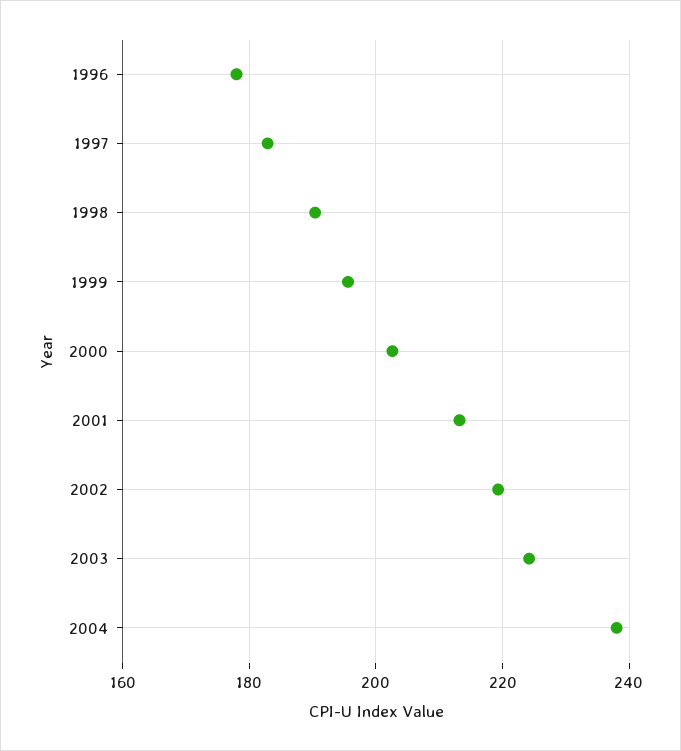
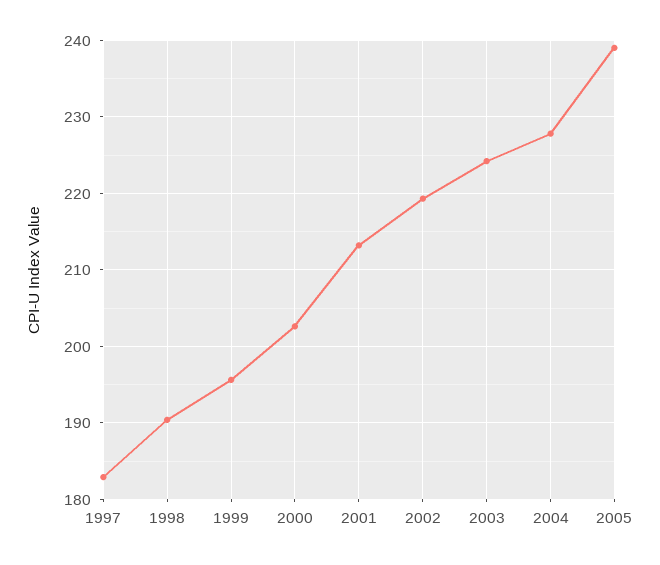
1996: 178 -> none
2004: 238 -> 228
2005: none -> 239

